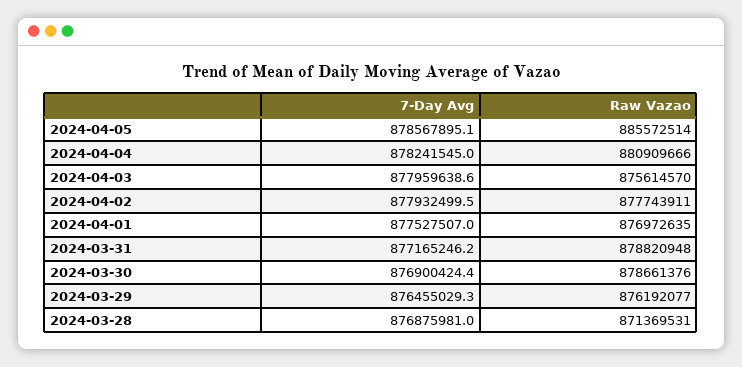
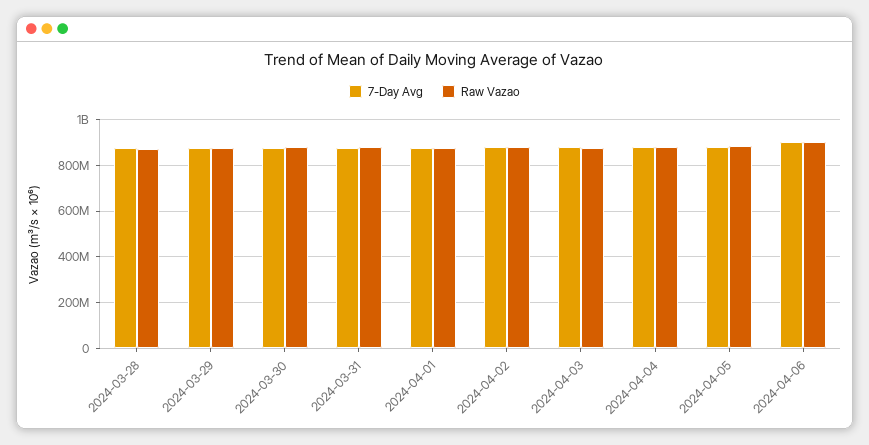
7-Day Avg, 2024-04-06: none -> 900000000
Raw Vazao, 2024-04-06: none -> 900000000

